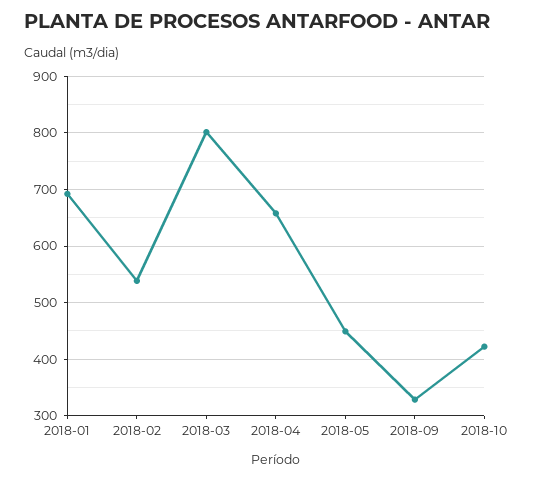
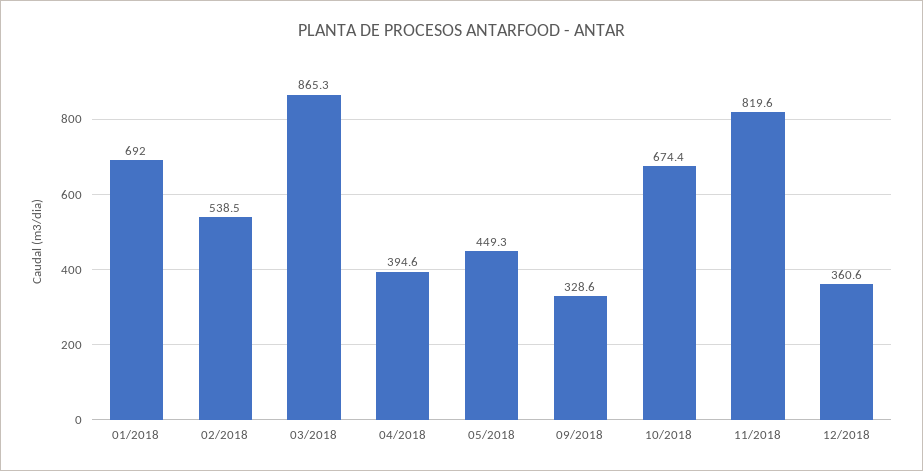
2018-03: 800 -> 865.3
2018-04: 660 -> 394.6
2018-10: 420 -> 674.4
11/2018: none -> 819.6
12/2018: none -> 360.6

